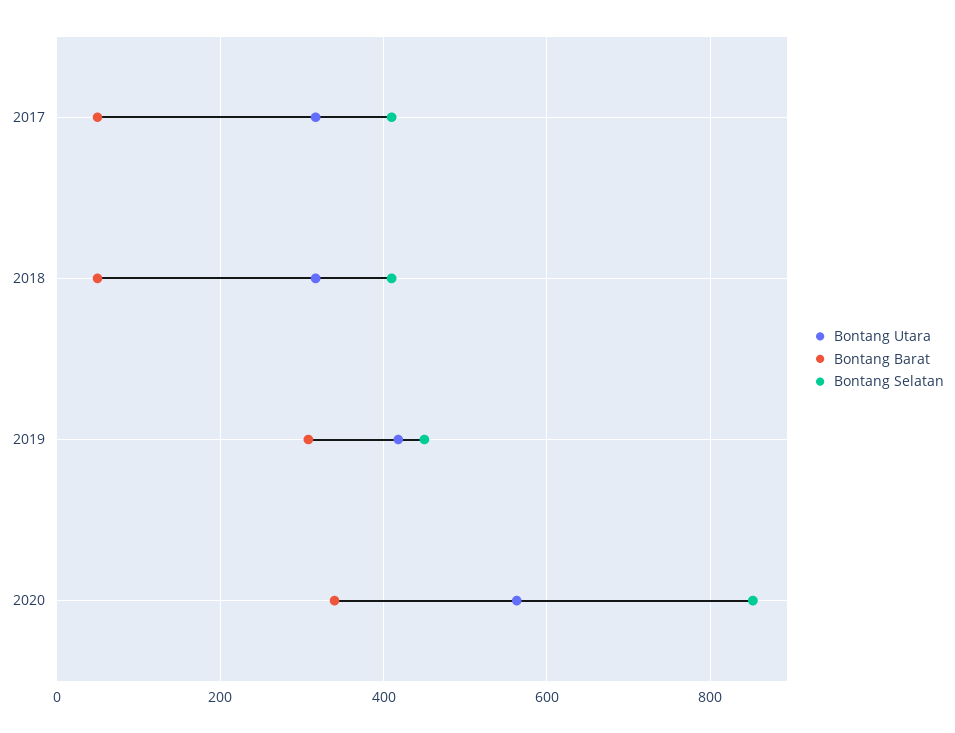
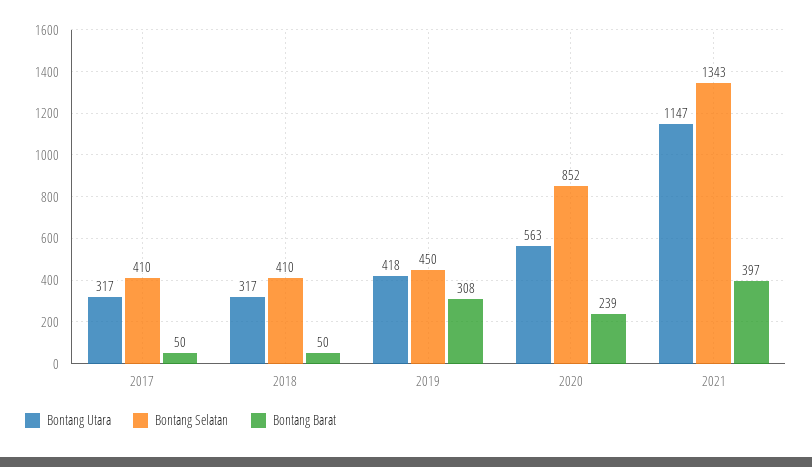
Bontang Barat, 2020: 340 -> 239
Bontang Utara, 2021: none -> 1147
Bontang Selatan, 2021: none -> 1343
Bontang Barat, 2021: none -> 397

